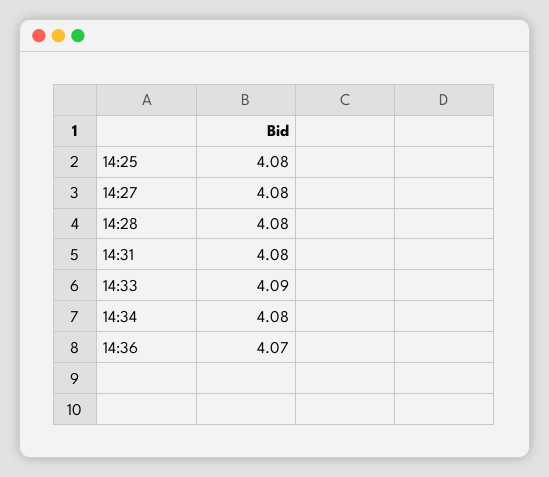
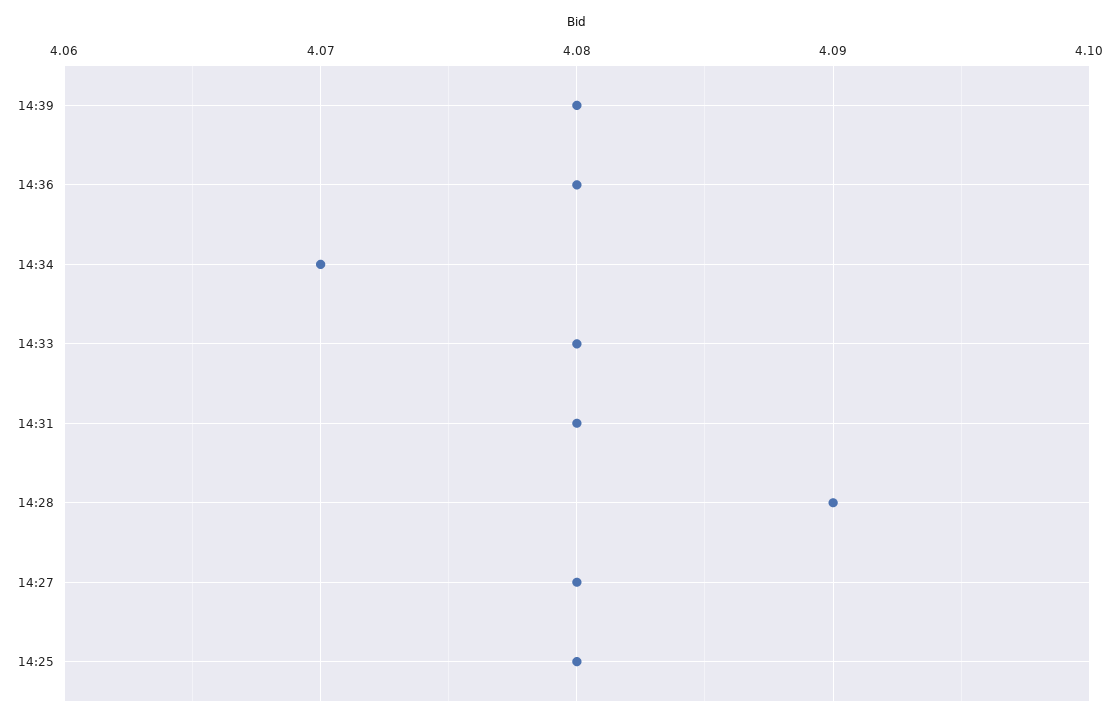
14:28: 4.08 -> 4.09
14:33: 4.09 -> 4.08
14:34: 4.08 -> 4.07
14:36: 4.07 -> 4.08
14:39: none -> 4.08

